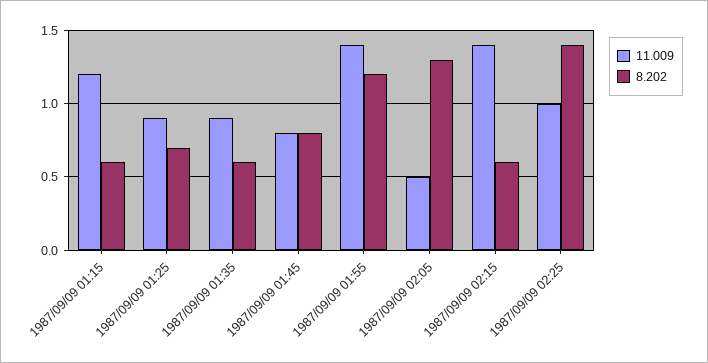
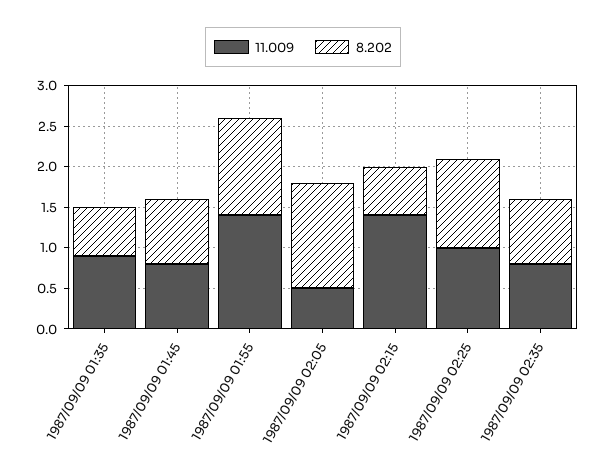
11.009, 1987/09/09 01:15: 1.2 -> none
8.202, 1987/09/09 01:15: 0.6 -> none
11.009, 1987/09/09 01:25: 0.9 -> none
8.202, 1987/09/09 01:25: 0.7 -> none
8.202, 1987/09/09 02:25: 1.4 -> 1.1
11.009, 1987/09/09 02:35: none -> 0.8
8.202, 1987/09/09 02:35: none -> 0.8

